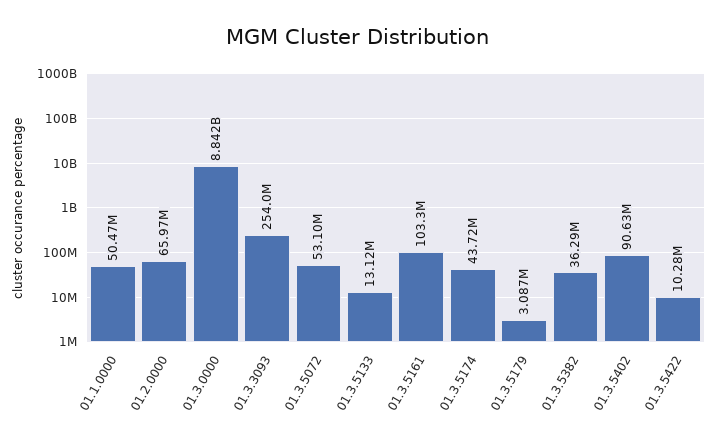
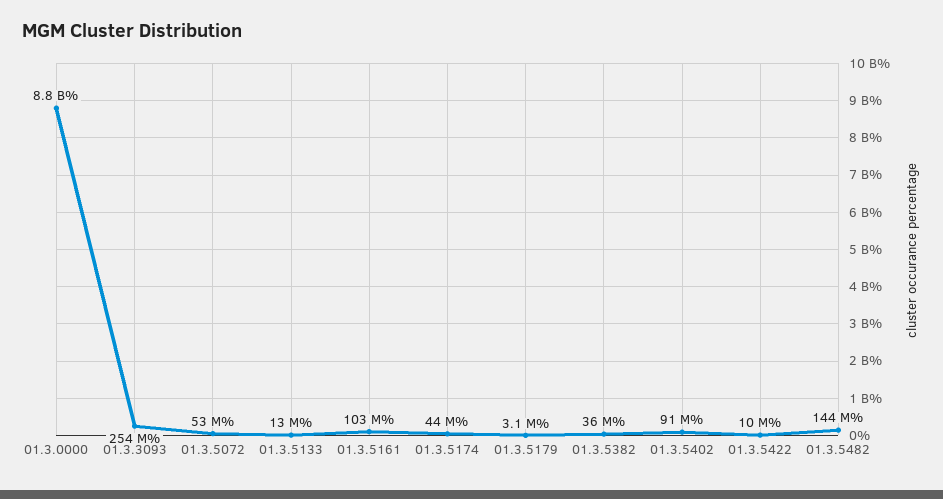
01.1.0000: 50470000 -> none
01.2.0000: 65970000 -> none
01.3.5482: none -> 144000000

